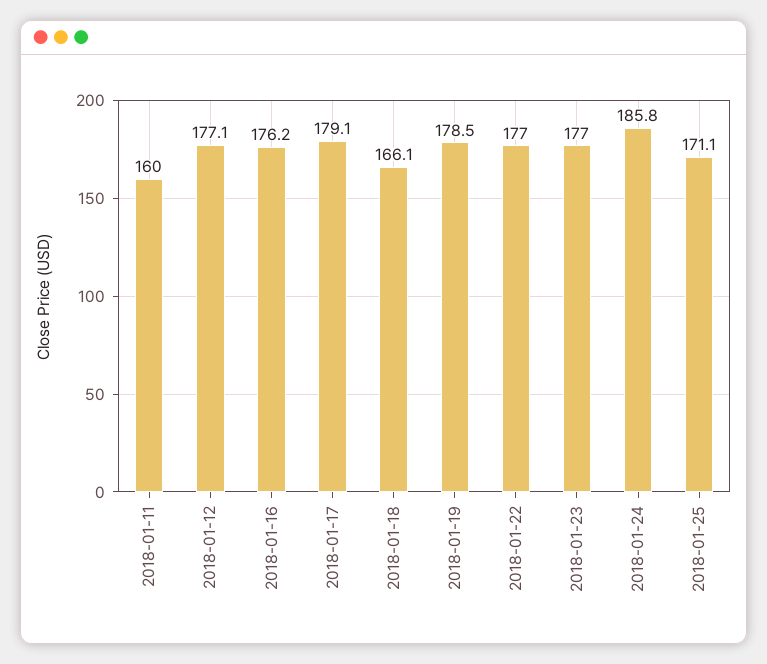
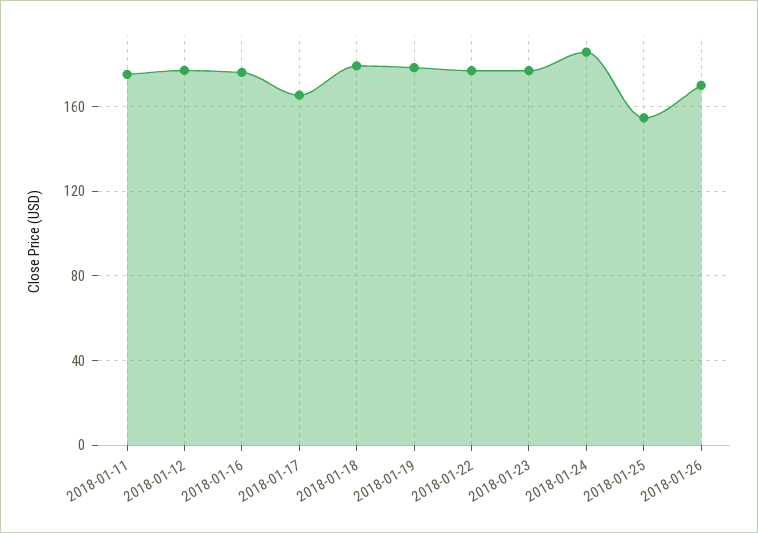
2018-01-11: 160 -> 175
2018-01-17: 179.1 -> 165
2018-01-18: 166.1 -> 180
2018-01-25: 171.1 -> 155
2018-01-26: none -> 170

